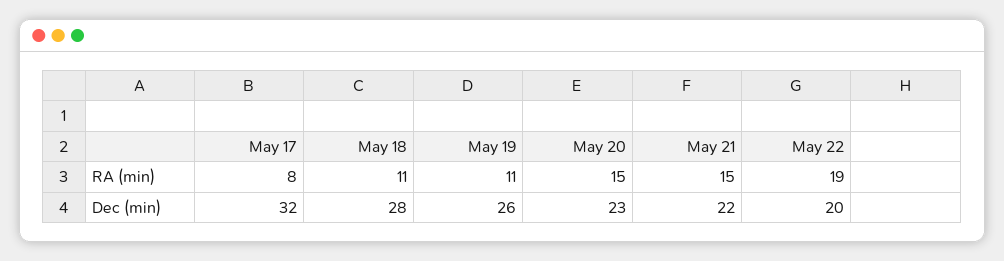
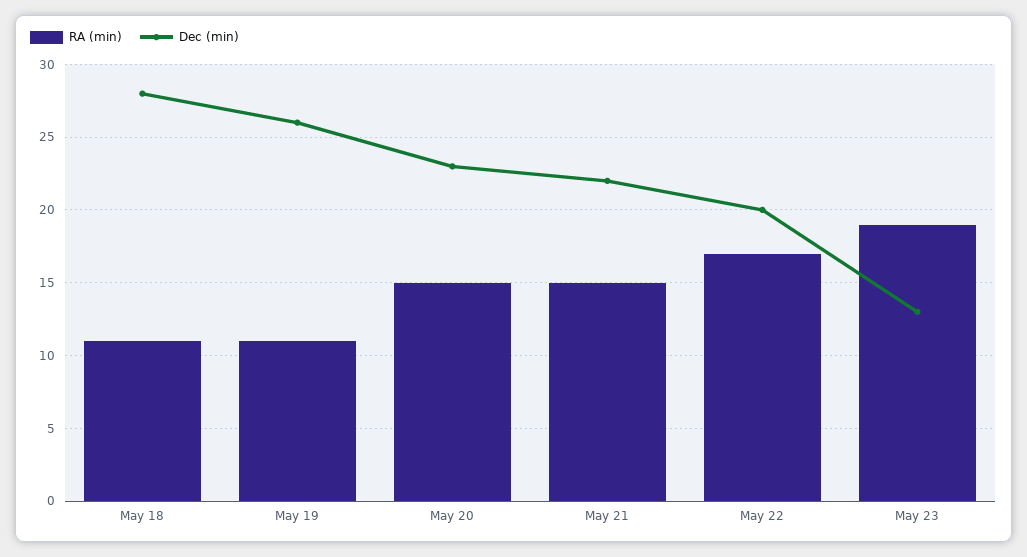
RA (min), May 17: 8 -> none
RA (min), May 22: 19 -> 17
Dec (min), May 17: 32 -> none
RA (min), May 23: none -> 19
Dec (min), May 23: none -> 13

